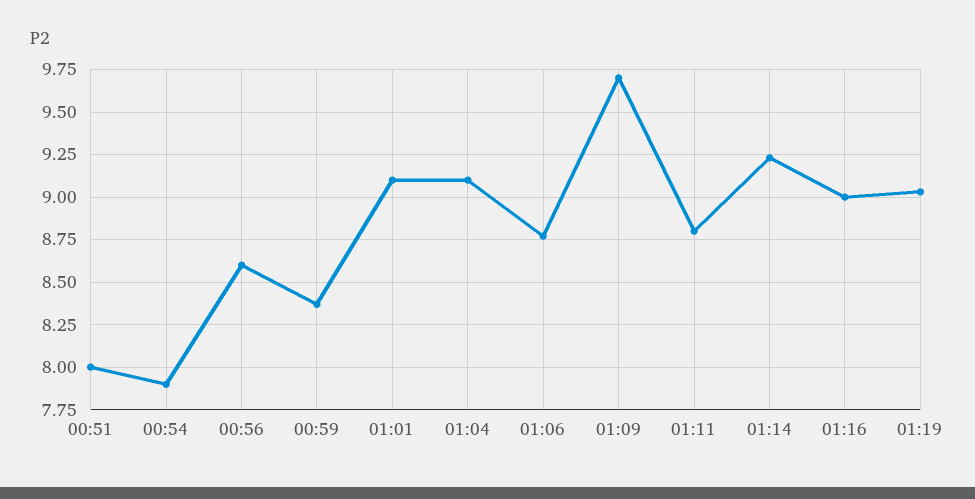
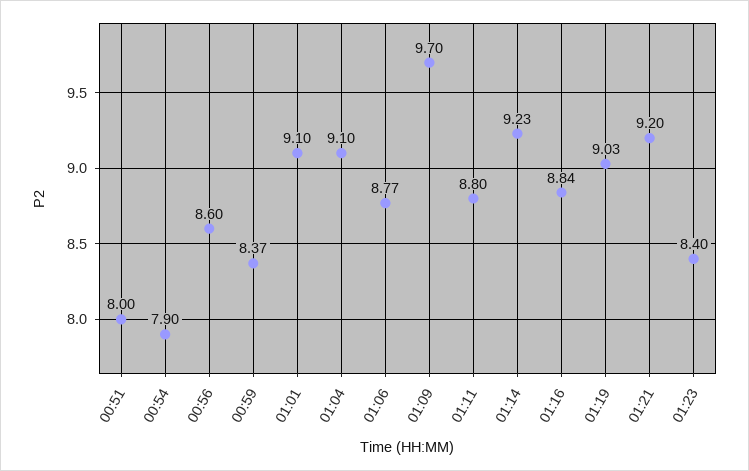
01:16: 9 -> 8.84
01:21: none -> 9.2
01:23: none -> 8.4

